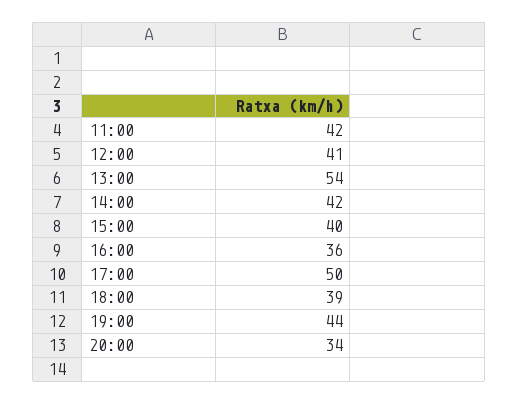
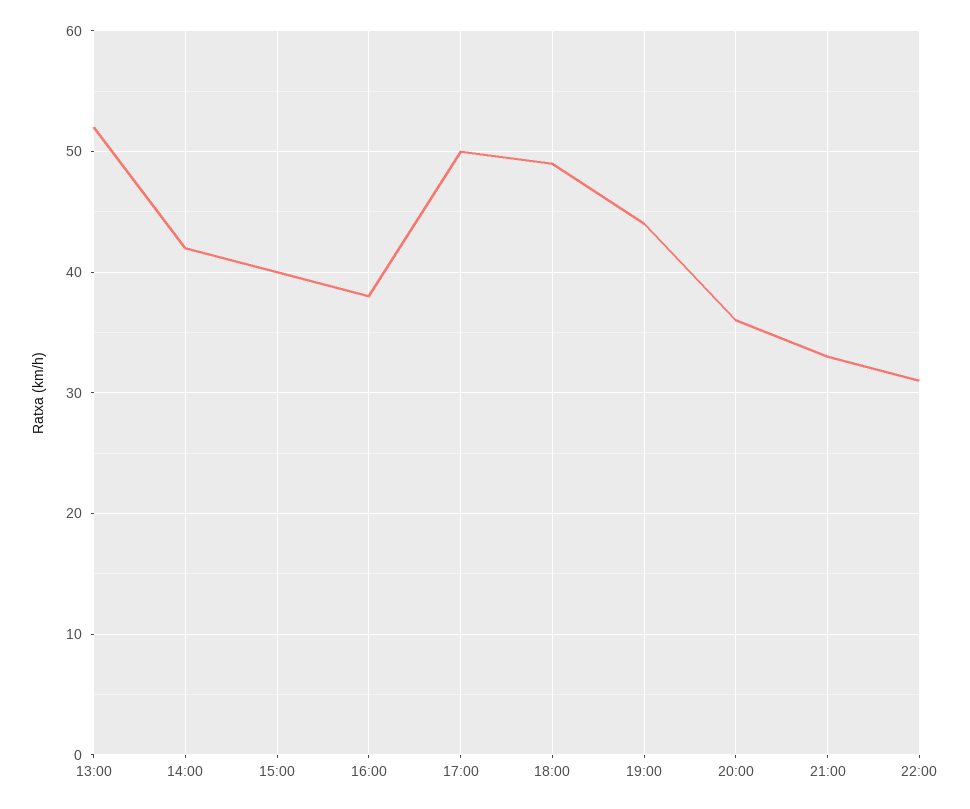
11:00: 42 -> none
12:00: 41 -> none
13:00: 54 -> 52
16:00: 36 -> 38
18:00: 39 -> 49
20:00: 34 -> 36
21:00: none -> 33
22:00: none -> 31

